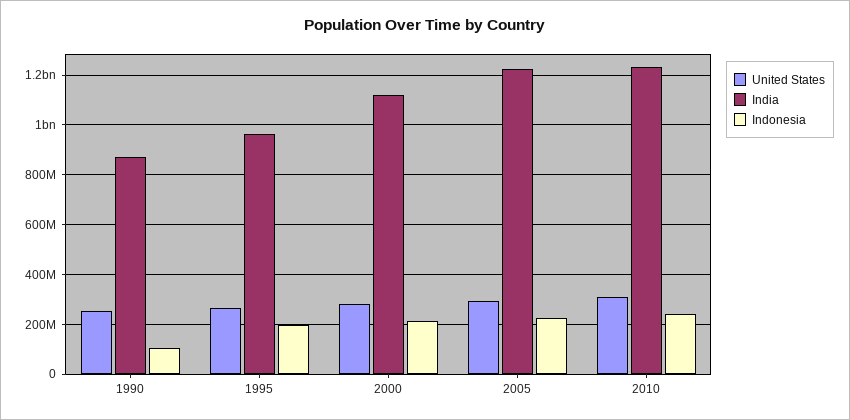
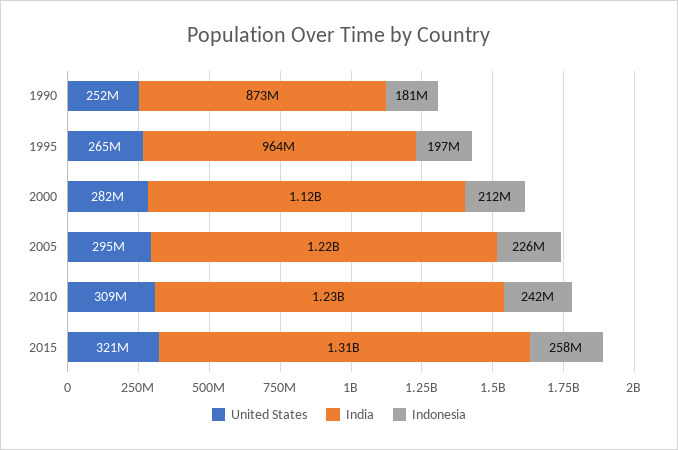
Indonesia, 1990: 100000000 -> 181000000
United States, 2015: none -> 321000000
India, 2015: none -> 1310000000
Indonesia, 2015: none -> 258000000

